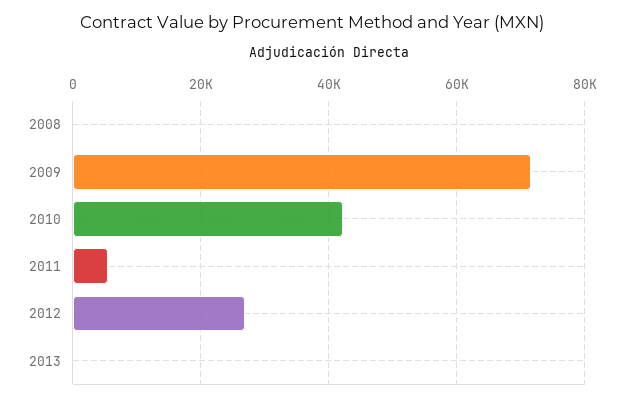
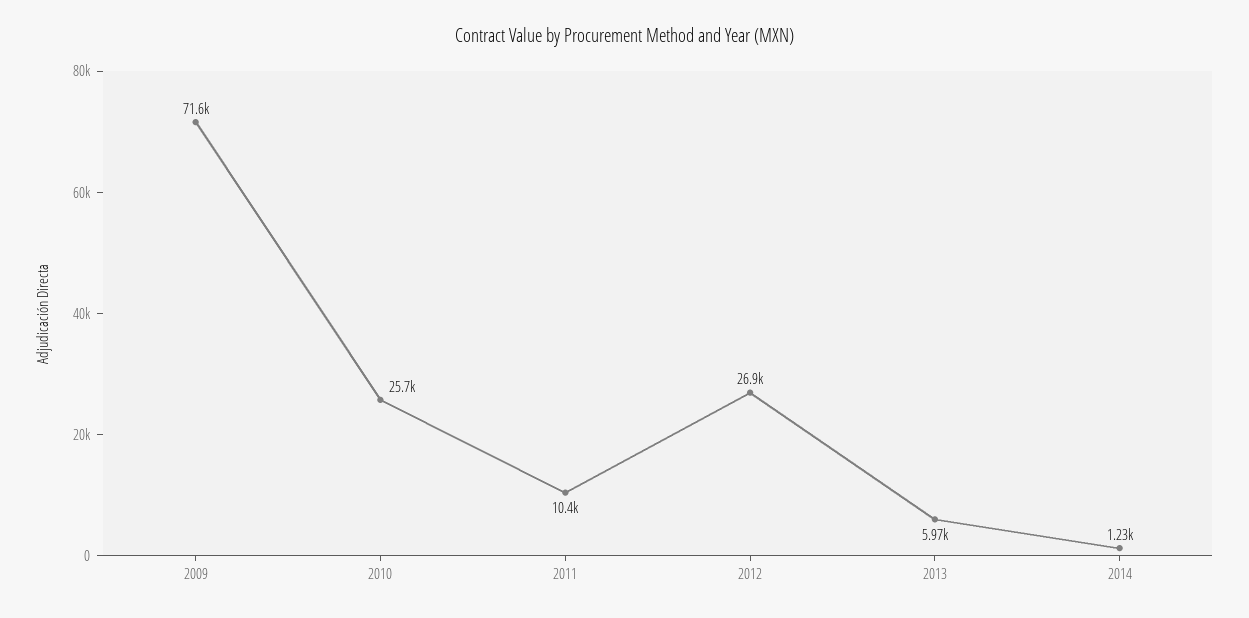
2008: 0 -> none
2010: 42000 -> 25700
2011: 6000 -> 10400
2013: 0 -> 5970
2014: none -> 1230

